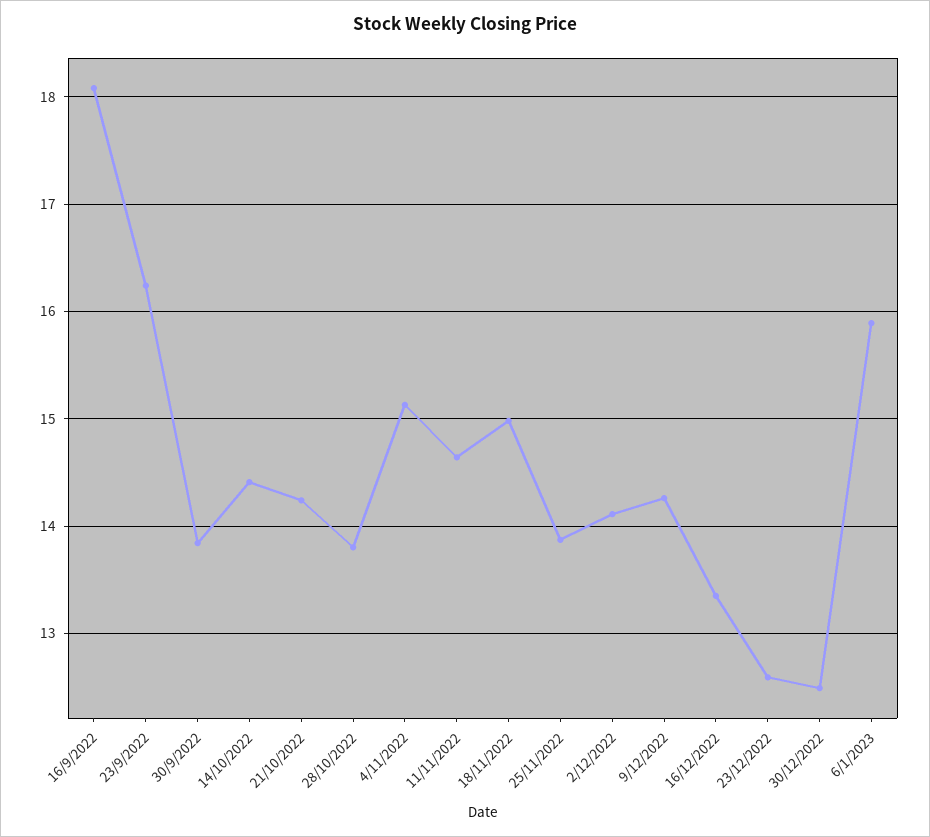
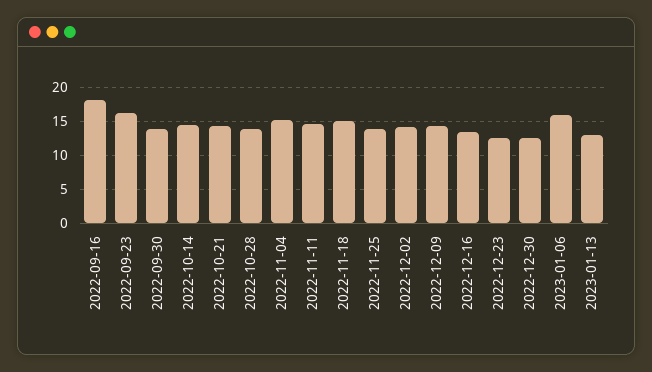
2023-01-13: none -> 13

